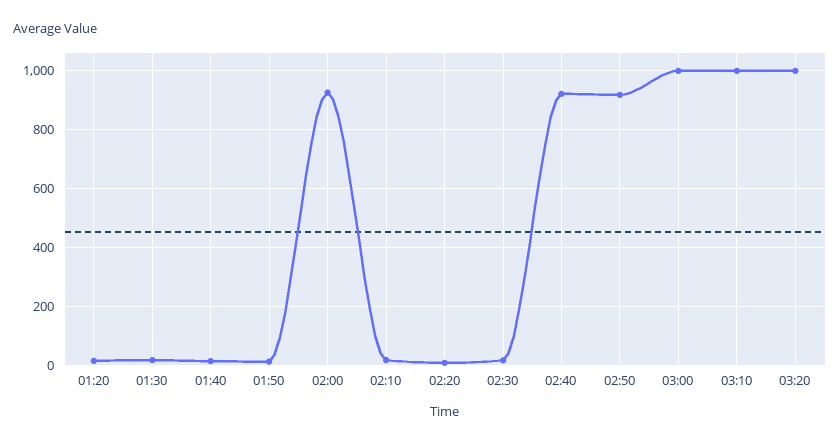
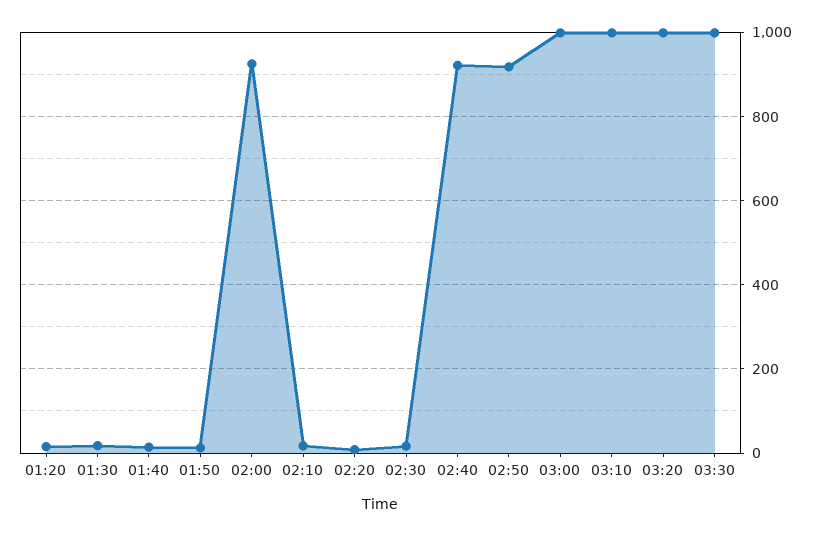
03:30: none -> 1000

